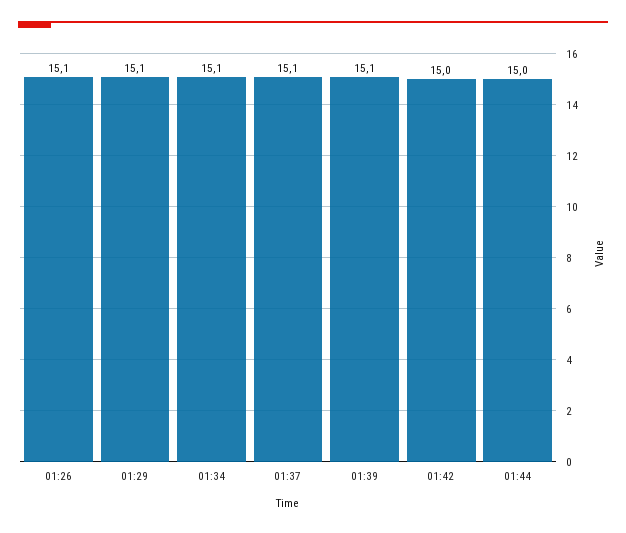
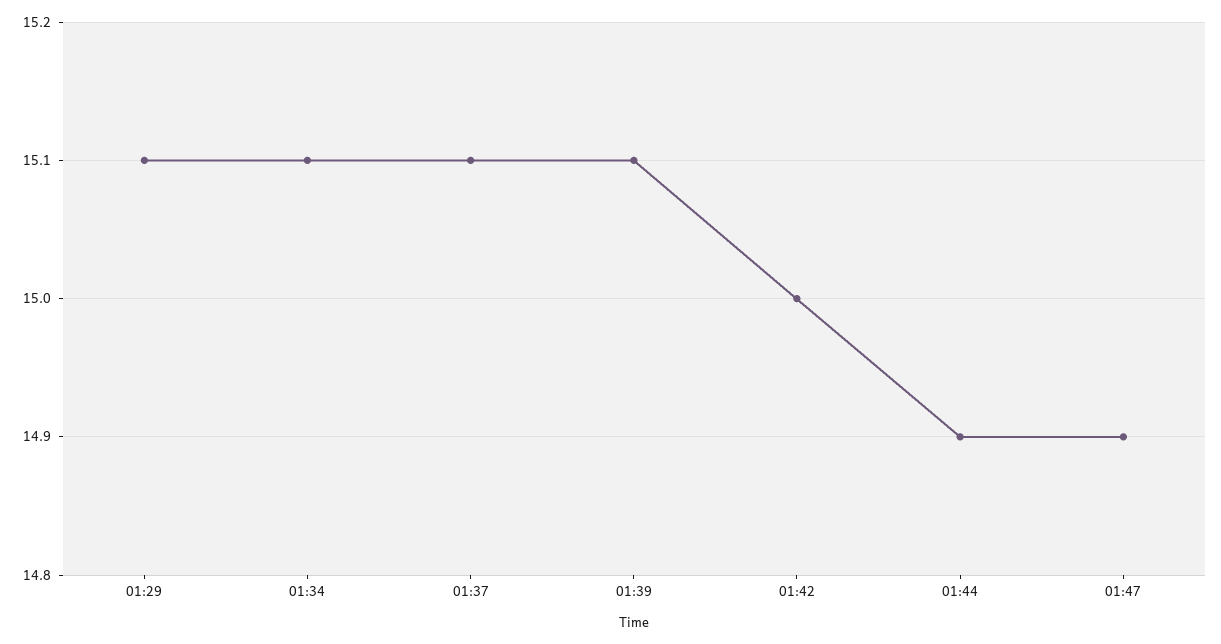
01:26: 15.1 -> none
01:44: 15 -> 14.9
01:47: none -> 14.9

